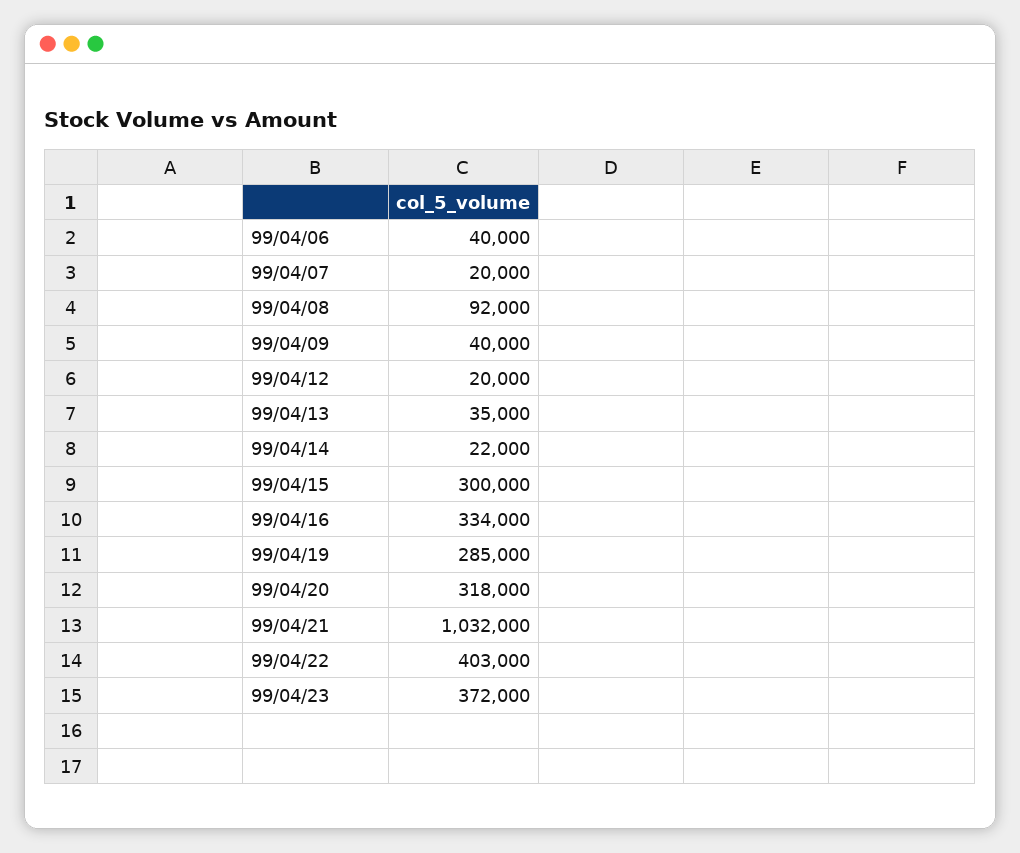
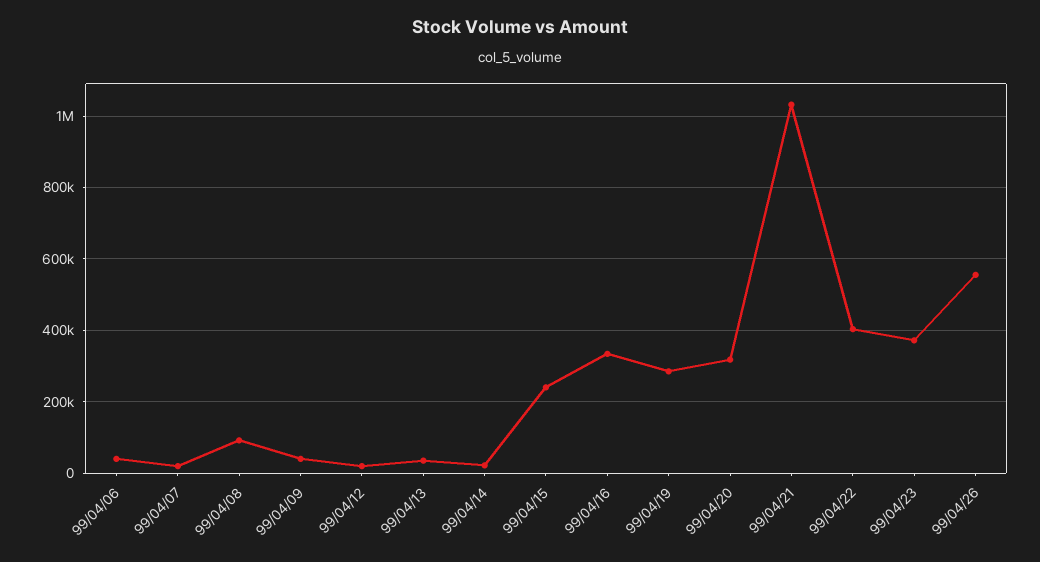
99/04/15: 300000 -> 240000
99/04/26: none -> 560000

